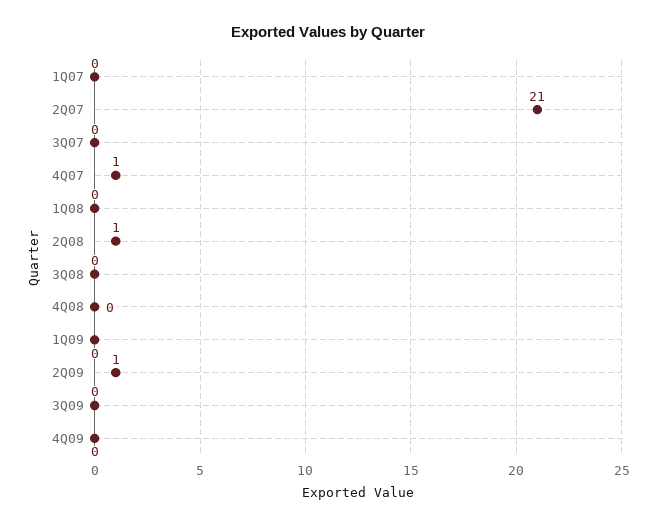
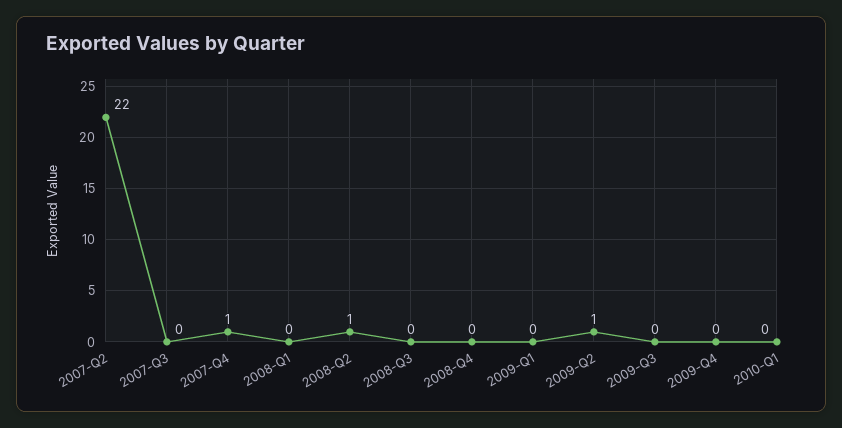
1Q07: 0 -> none
2Q07: 21 -> 22
2010-Q1: none -> 0

